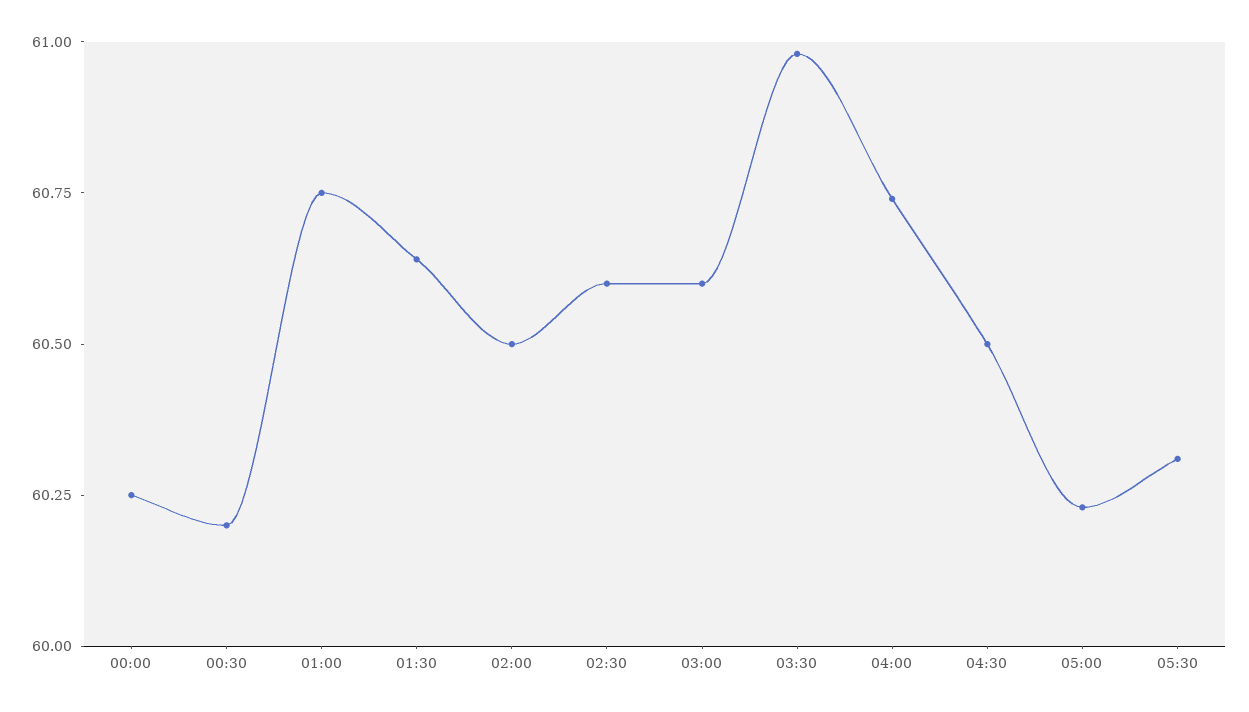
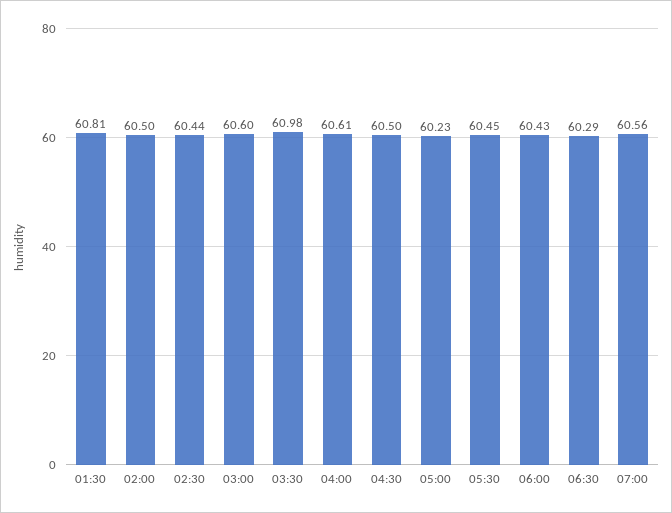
00:00: 60.25 -> none
00:30: 60.2 -> none
01:00: 60.75 -> none
01:30: 60.65 -> 60.81
02:30: 60.6 -> 60.44
04:00: 60.75 -> 60.61
05:30: 60.3 -> 60.45
06:00: none -> 60.43
06:30: none -> 60.29
07:00: none -> 60.56

